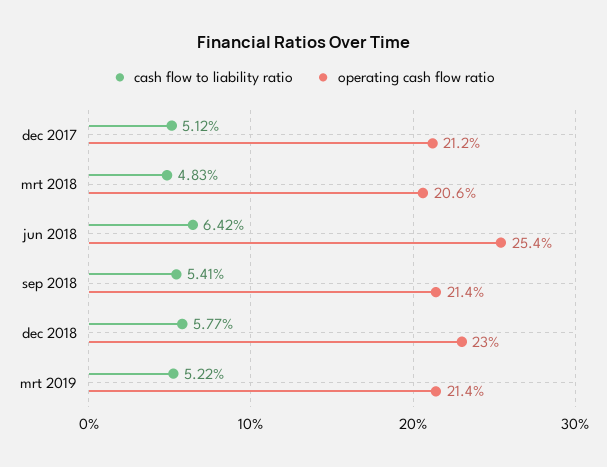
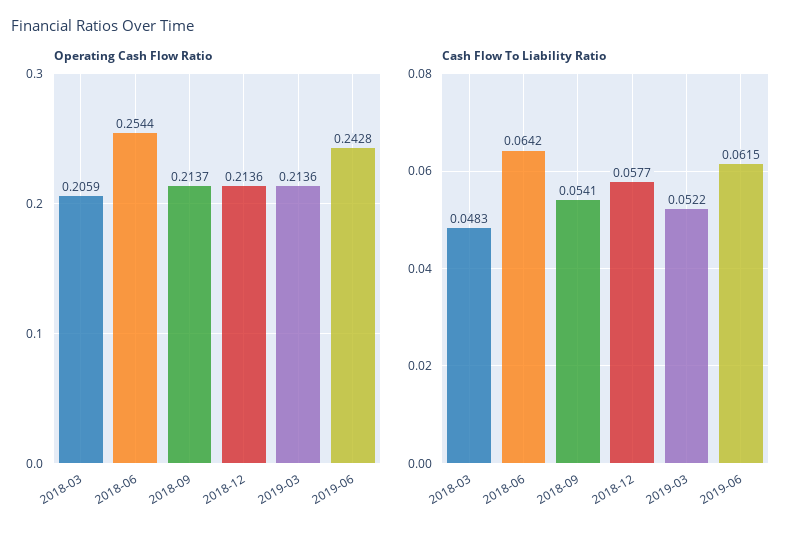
cash flow to liability ratio, dec 2017: 0.0512 -> none
operating cash flow ratio, dec 2017: 0.212 -> none
operating cash flow ratio, dec 2018: 0.23 -> 0.2136
operating cash flow ratio, 2019-06: none -> 0.2428
cash flow to liability ratio, 2019-06: none -> 0.0615

